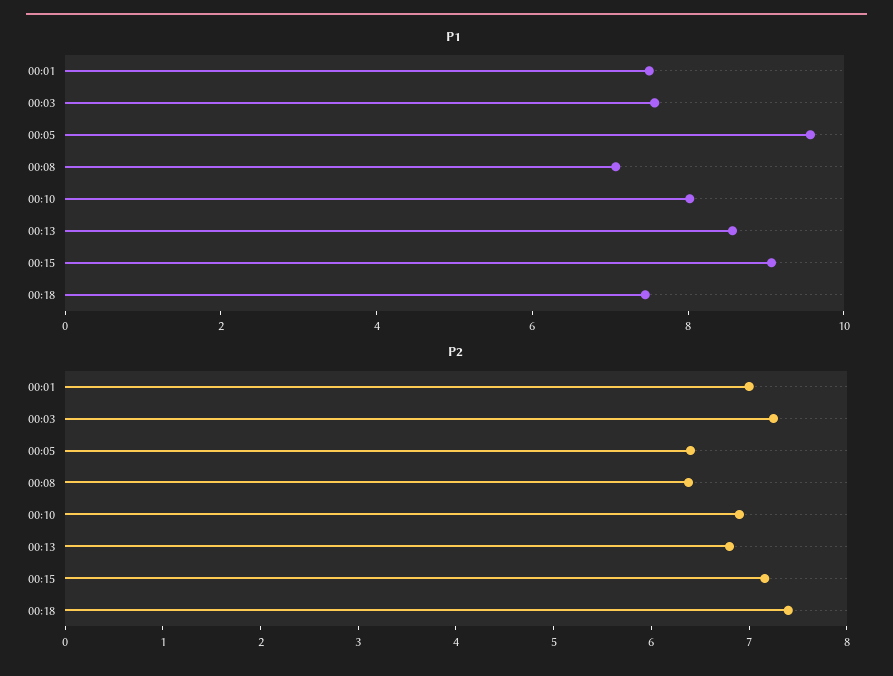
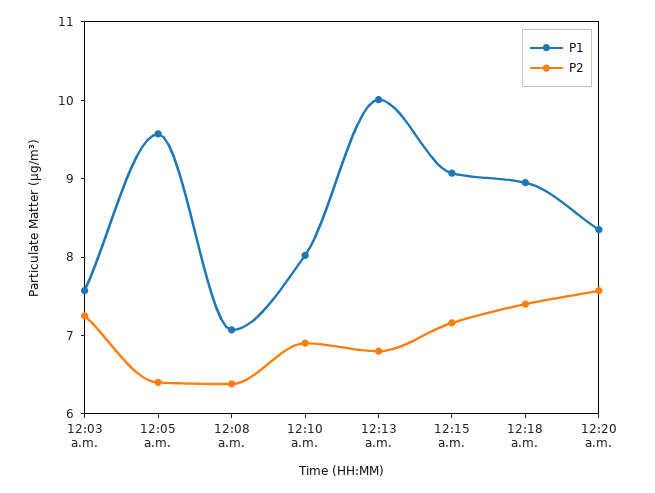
P1, 00:01: 7.5 -> none
P1, 00:13: 8.5 -> 10
P1, 00:18: 7.5 -> 9
P2, 00:01: 7 -> none
P1, 12:20 a.m.: none -> 8.4
P2, 12:20 a.m.: none -> 7.6

